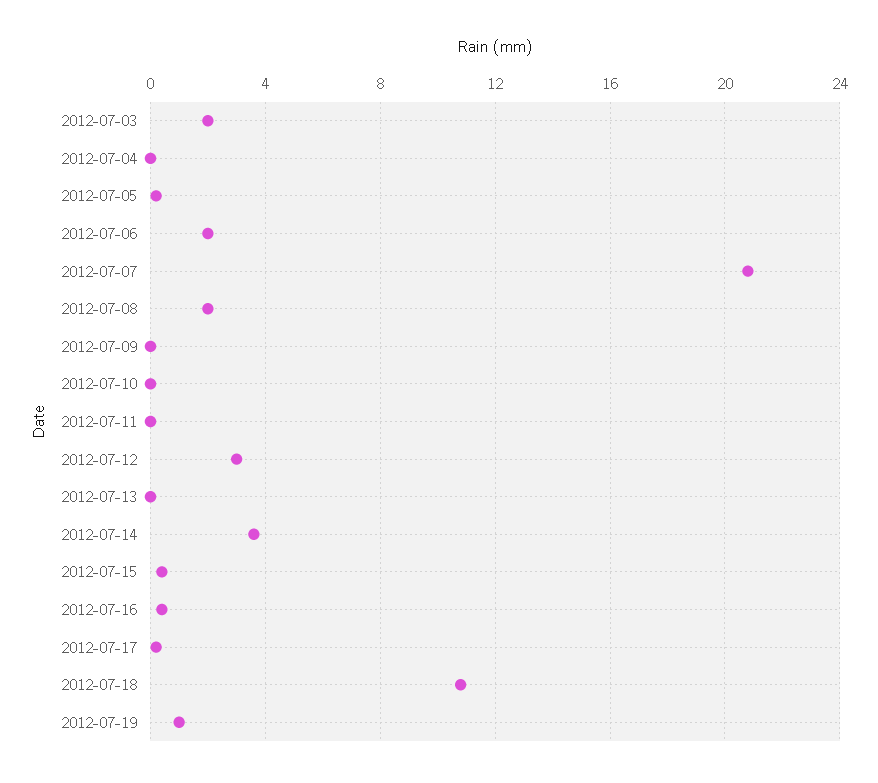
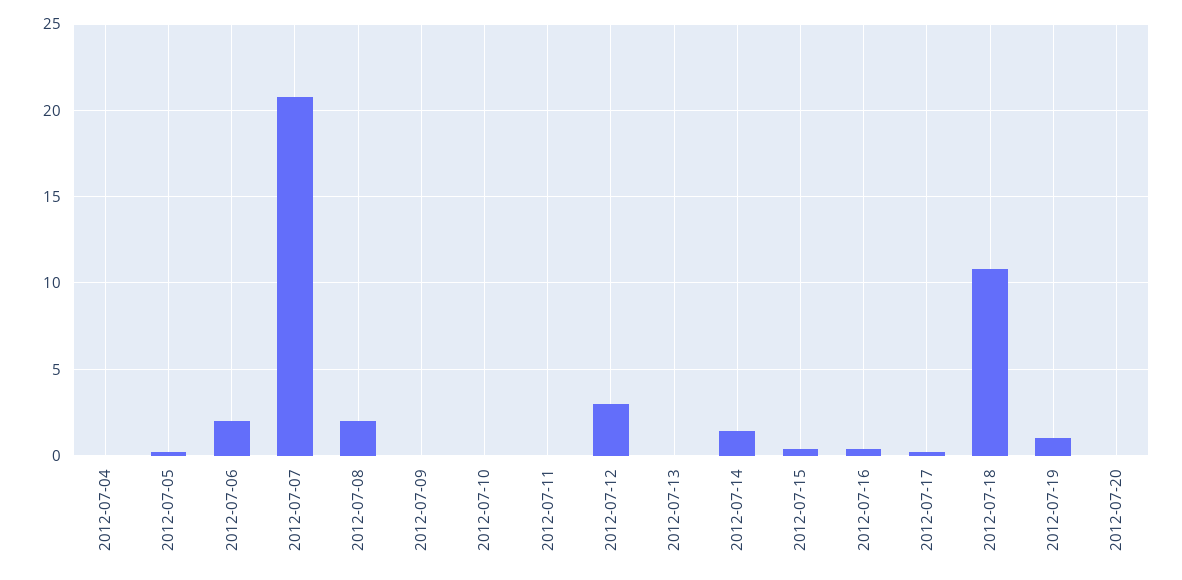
2012-07-03: 2 -> none
2012-07-14: 3.5 -> 1.5
2012-07-20: none -> 0

